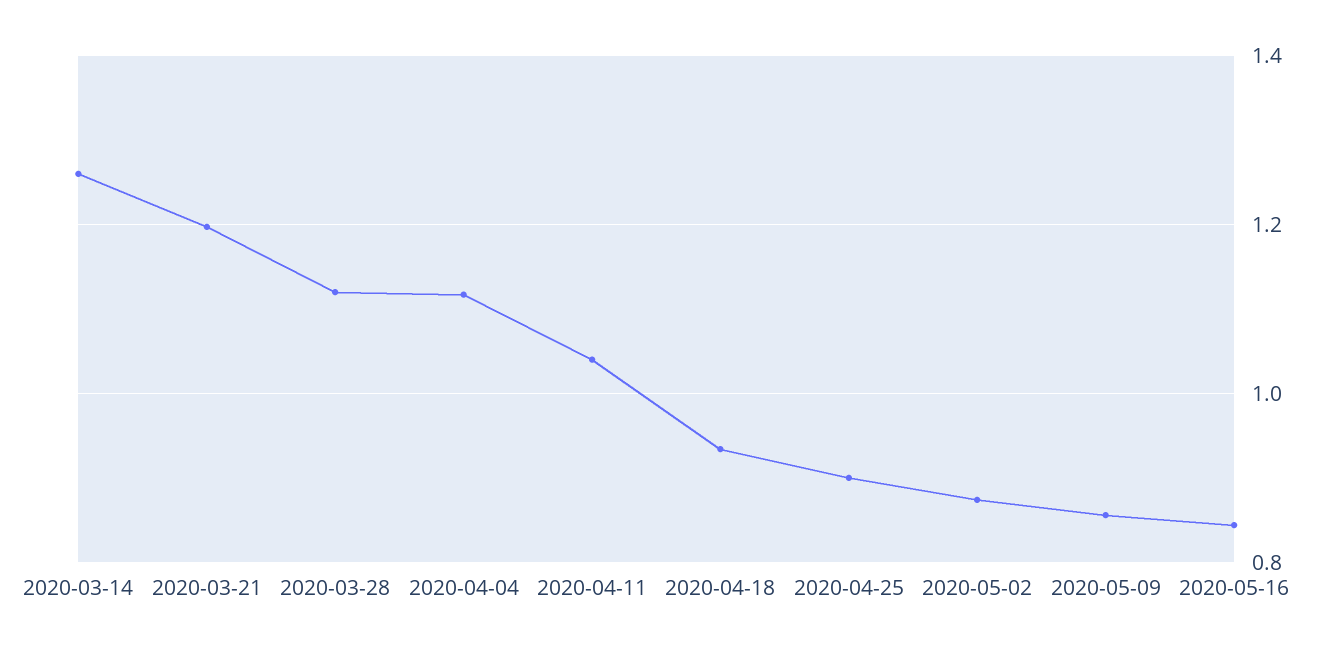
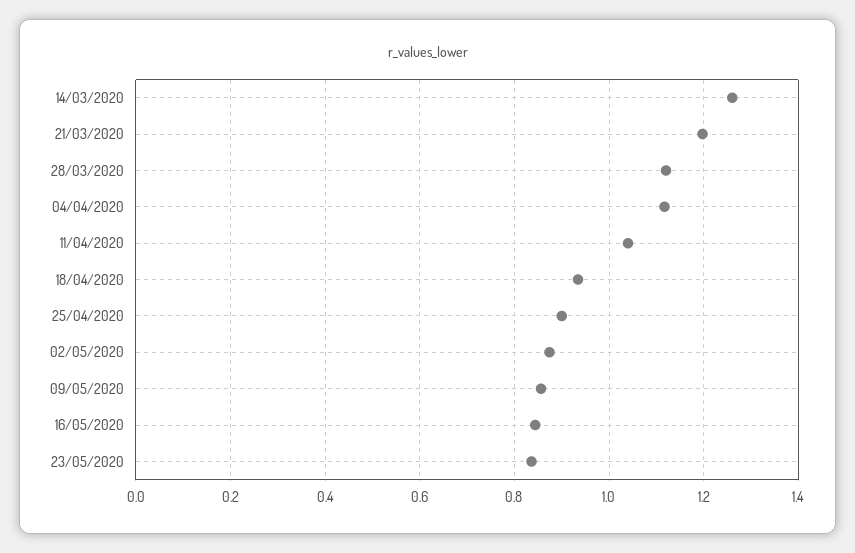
23/05/2020: none -> 0.84

